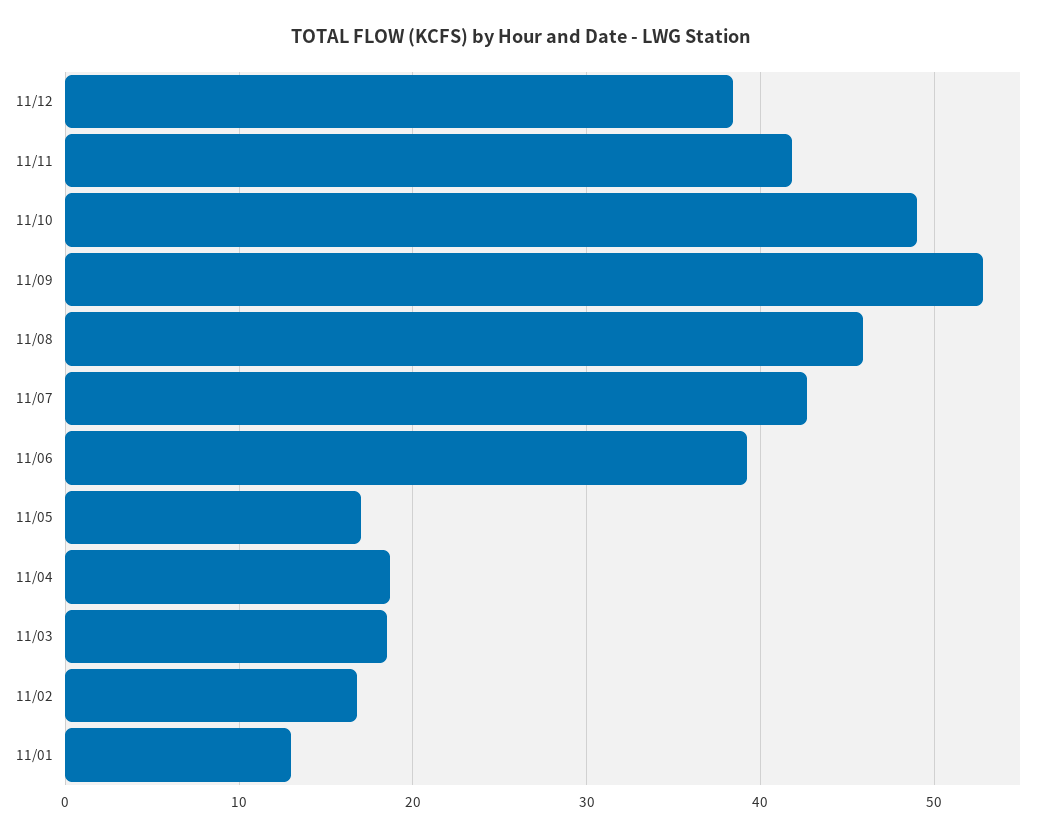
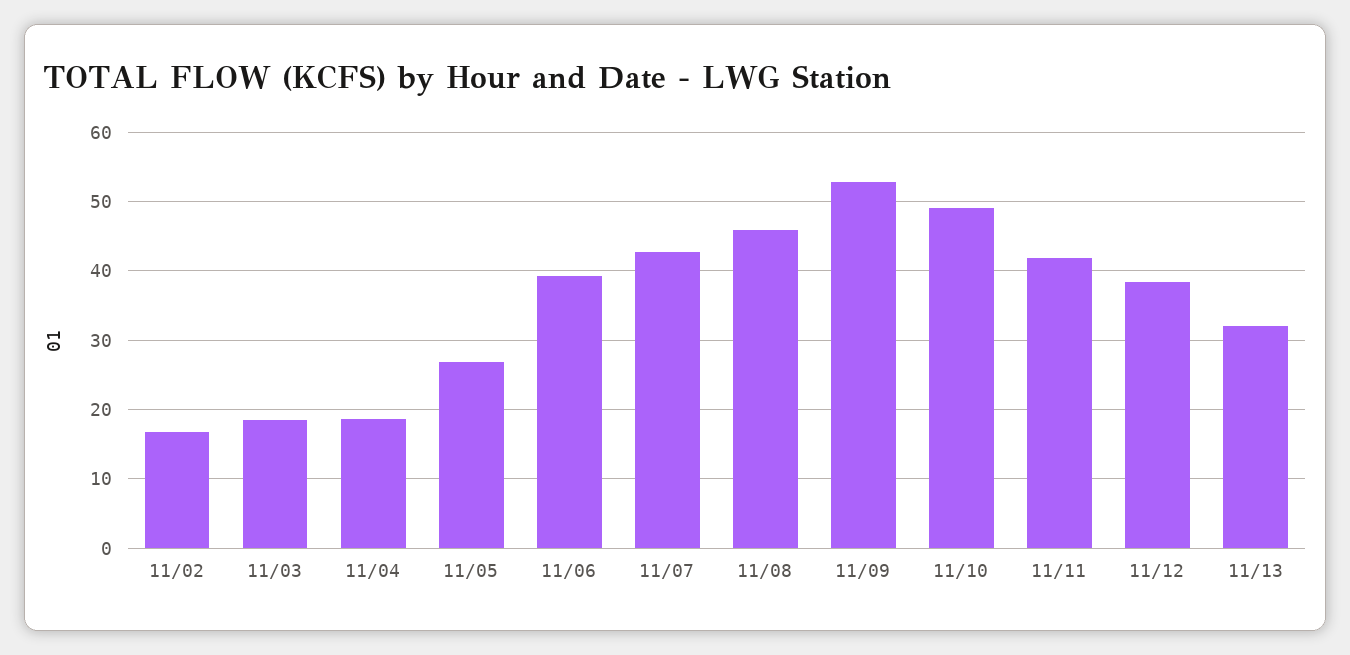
11/05: 17 -> 27
11/01: 13 -> none
11/13: none -> 32

